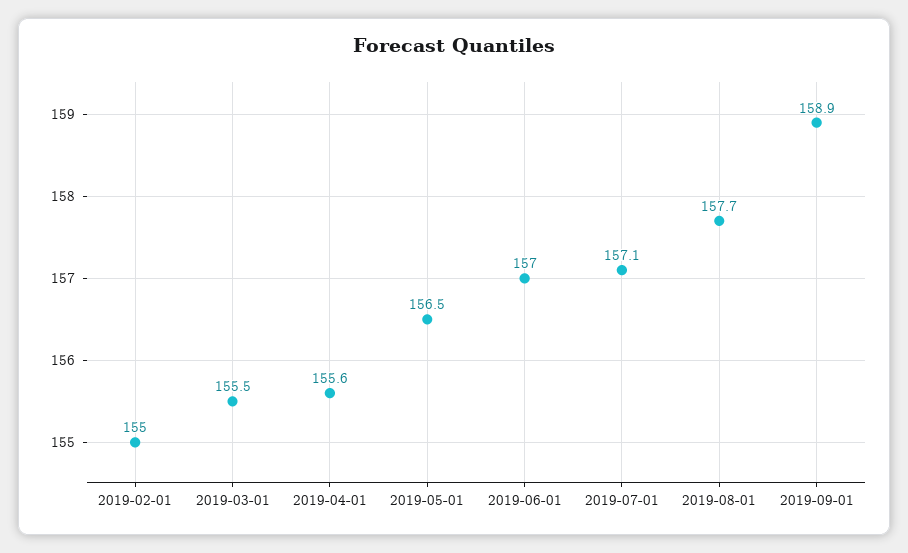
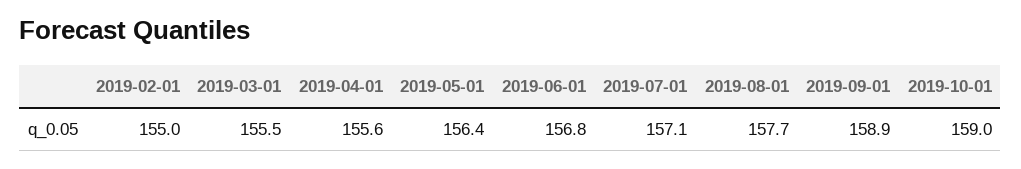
2019-05-01: 156.5 -> 156.4
2019-06-01: 157 -> 156.8
2019-10-01: none -> 159

